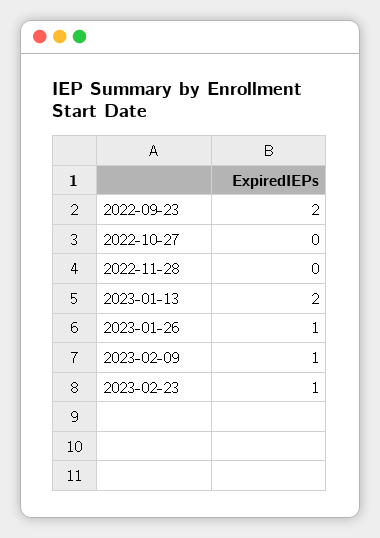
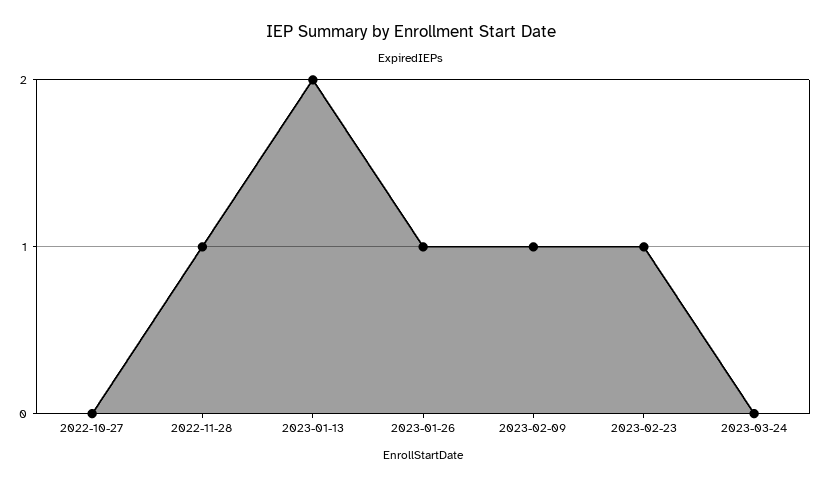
2022-09-23: 2 -> none
2022-11-28: 0 -> 1
2023-03-24: none -> 0

